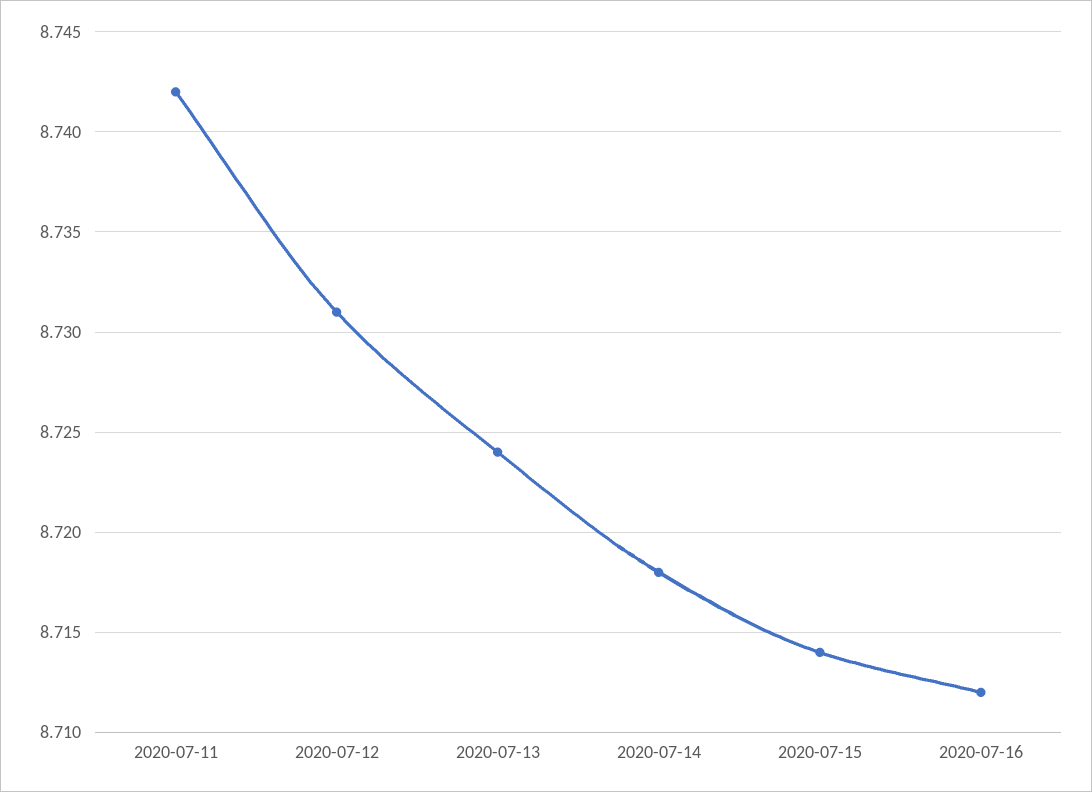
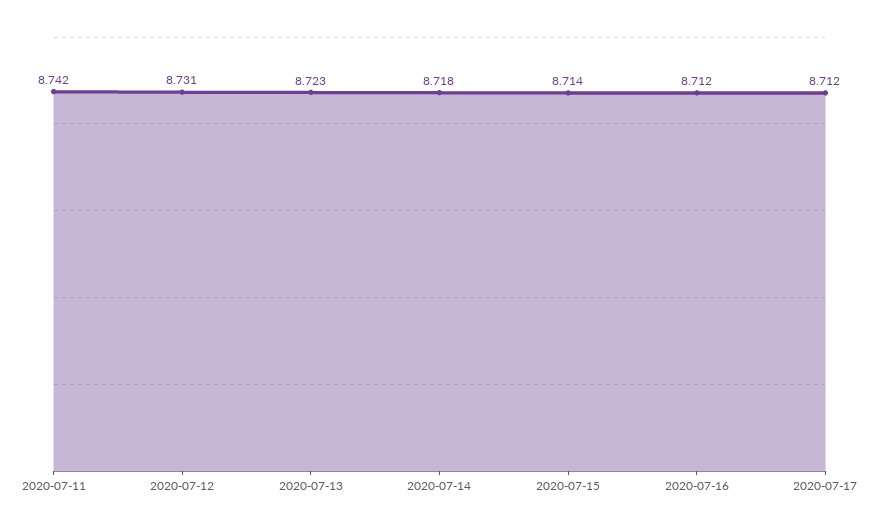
2020-07-13: 8.724 -> 8.723
2020-07-17: none -> 8.712

